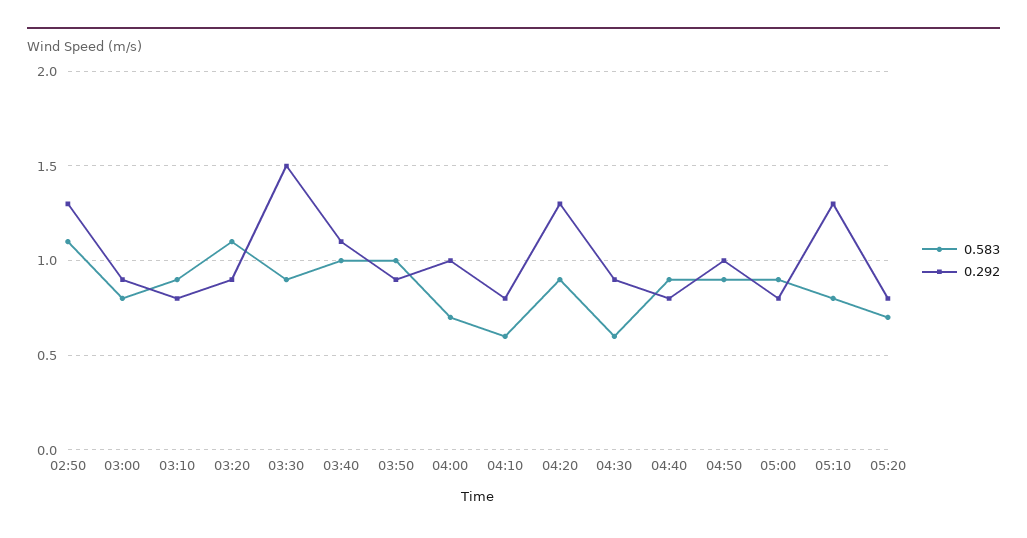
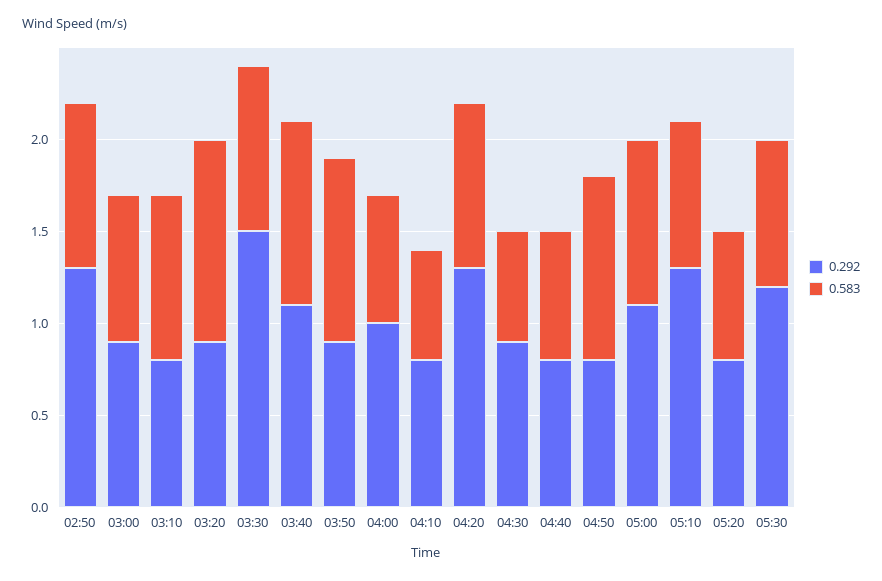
0.583, 02:50: 1.1 -> 0.9
0.583, 04:40: 0.9 -> 0.7
0.583, 04:50: 0.9 -> 1
0.292, 04:50: 1 -> 0.8
0.292, 05:00: 0.8 -> 1.1
0.292, 05:30: none -> 1.2
0.583, 05:30: none -> 0.8

